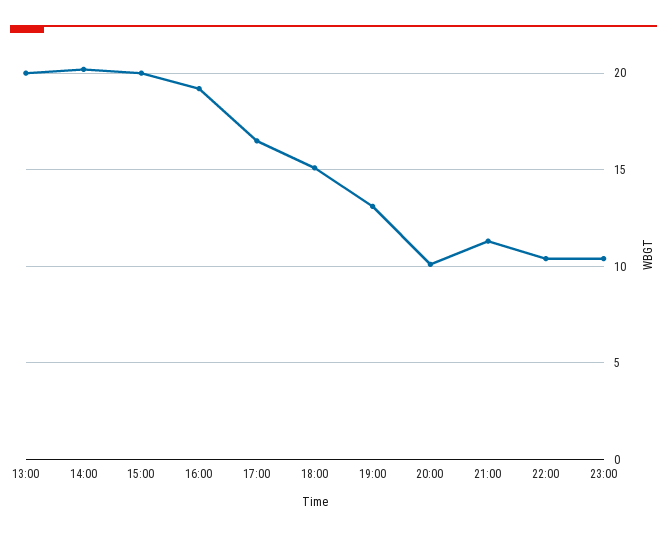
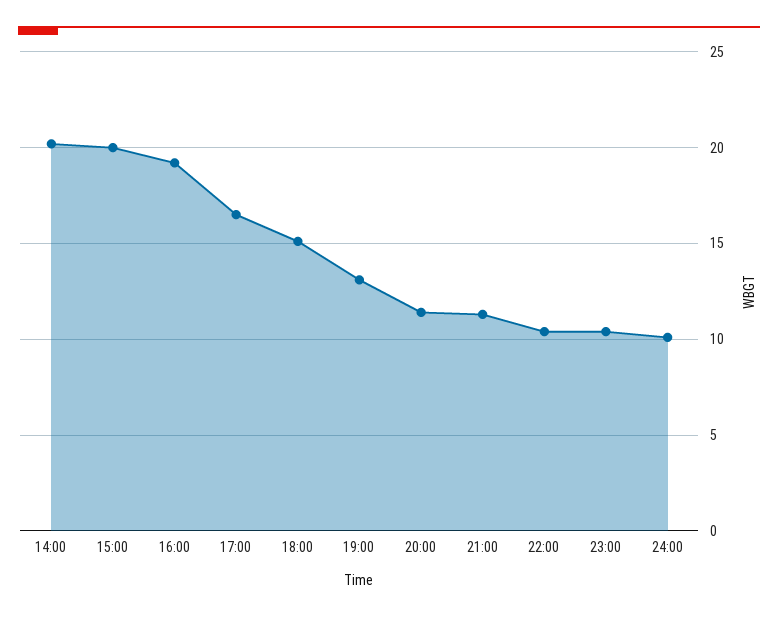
13:00: 20 -> none
20:00: 10 -> 11.5
24:00: none -> 10

